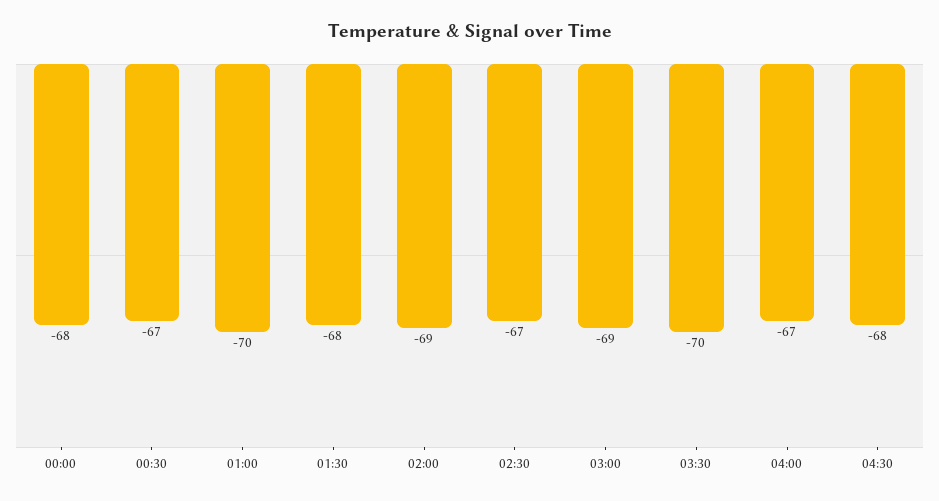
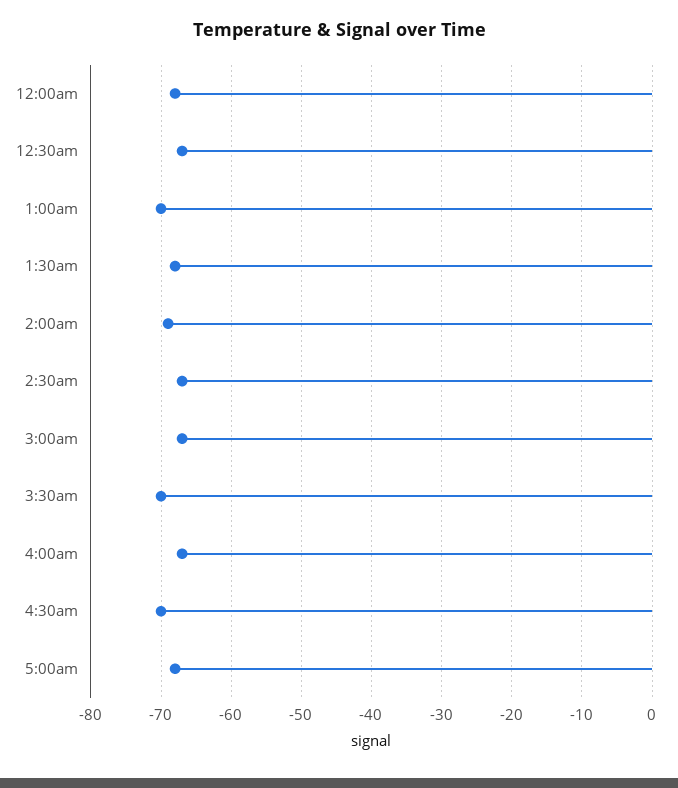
03:00: -69 -> -67
04:30: -68 -> -70
5:00am: none -> -68

